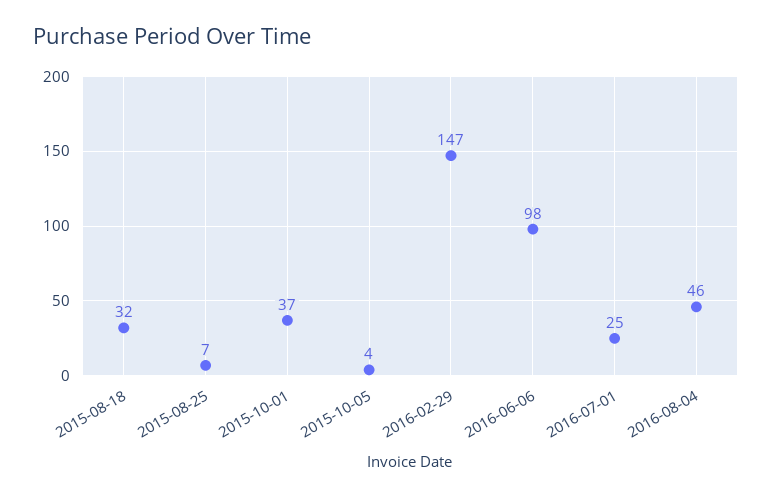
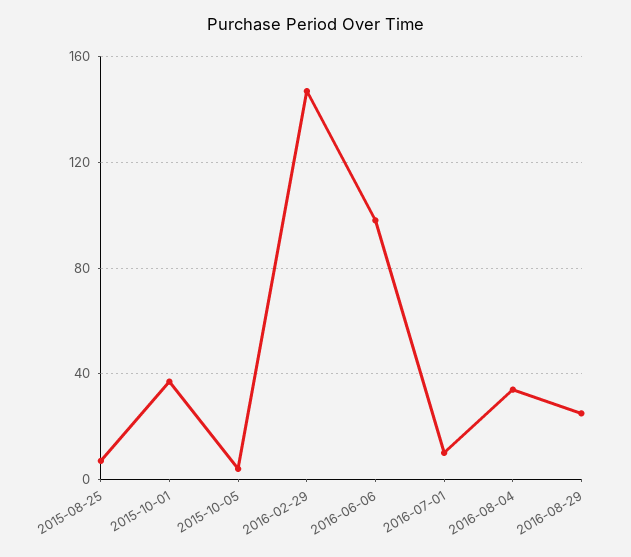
2015-08-18: 32 -> none
2016-07-01: 25 -> 10
2016-08-04: 46 -> 35
2016-08-29: none -> 25

